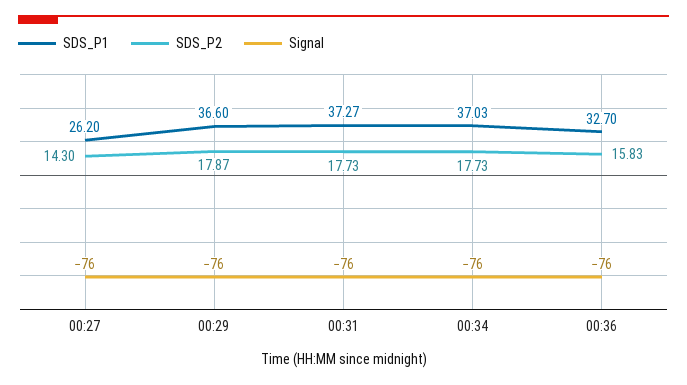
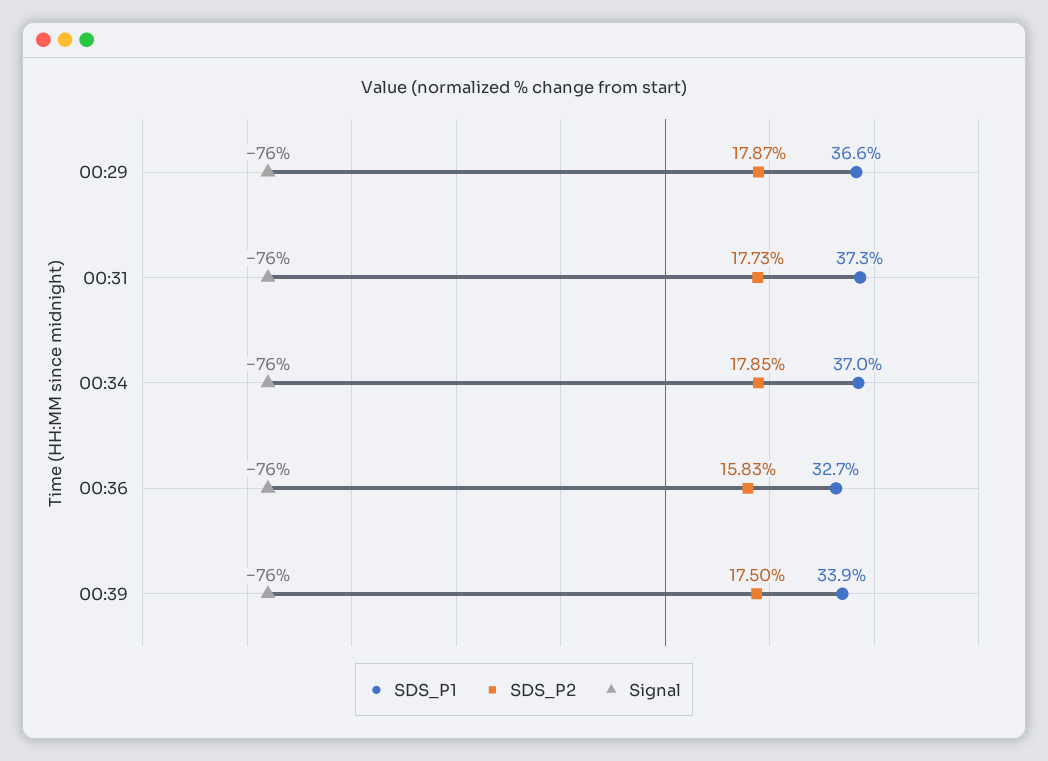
SDS_P1, 00:27: 26.2 -> none
SDS_P2, 00:27: 14.3 -> none
Signal, 00:27: -76 -> none
SDS_P2, 00:34: 17.73 -> 17.85
SDS_P1, 00:39: none -> 33.9
SDS_P2, 00:39: none -> 17.5
Signal, 00:39: none -> -76

